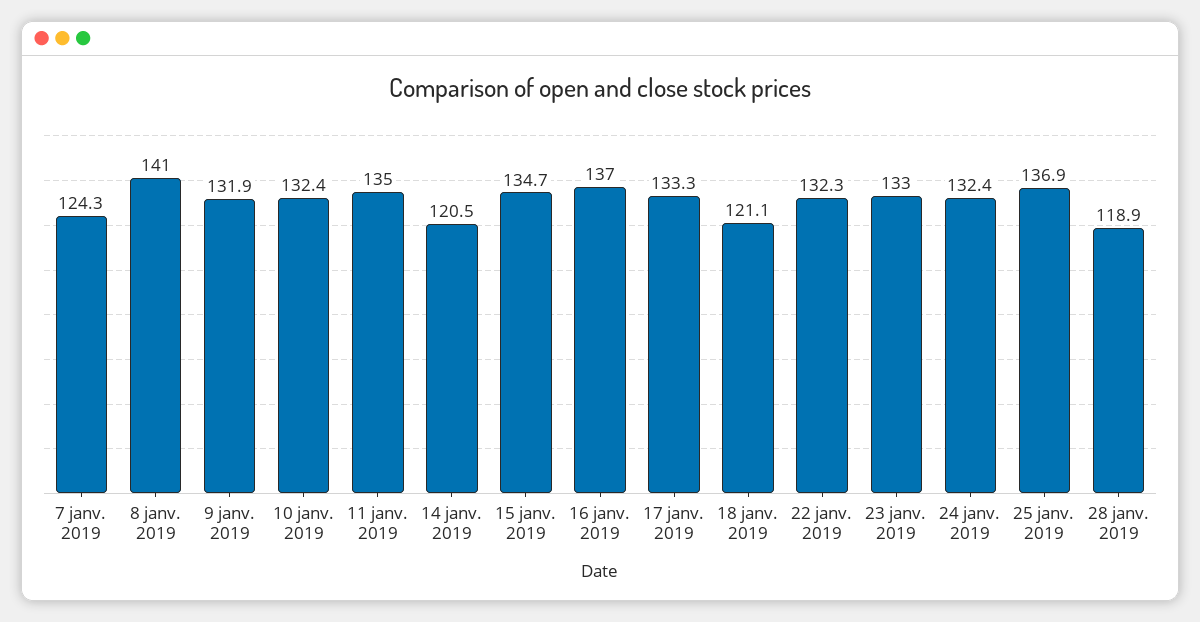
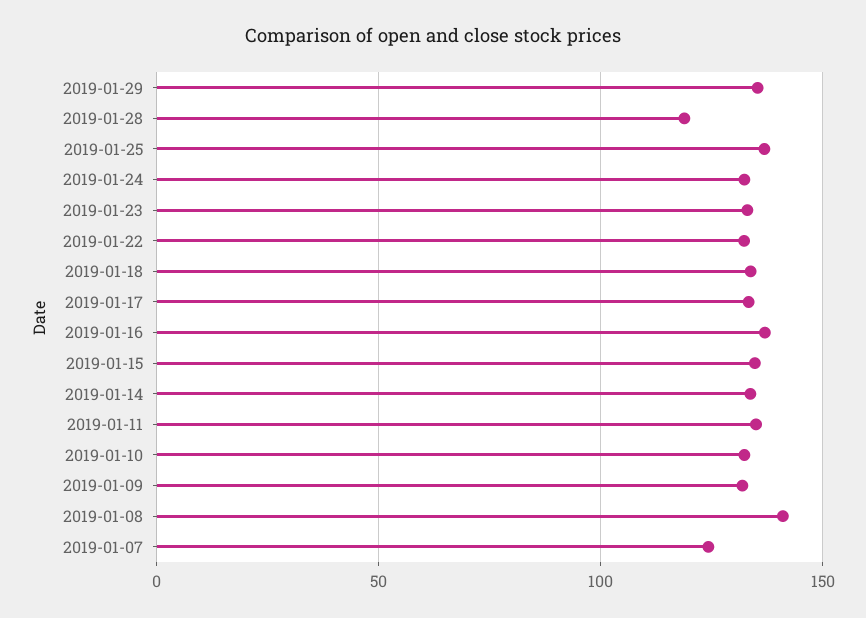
14 janv. 2019: 120.5 -> 135
18 janv. 2019: 121.1 -> 135
2019-01-29: none -> 135

